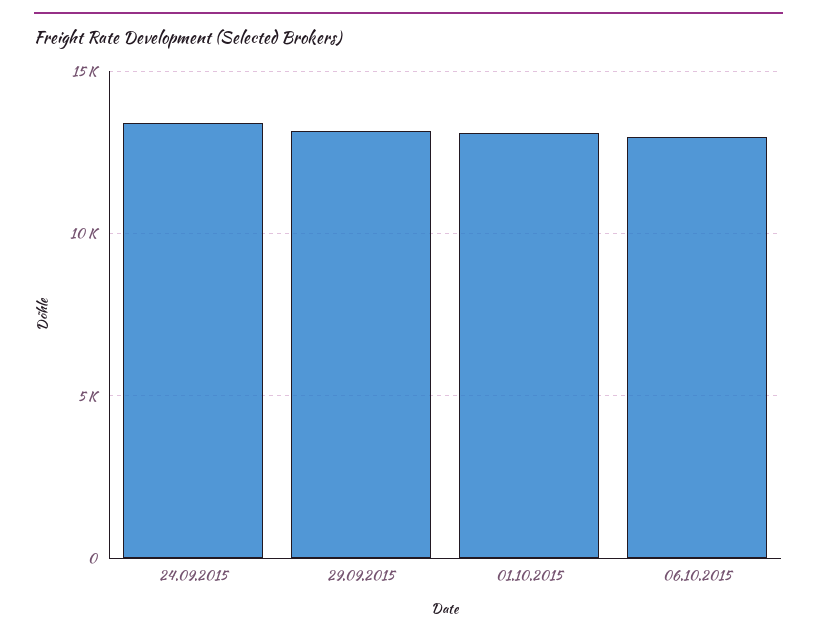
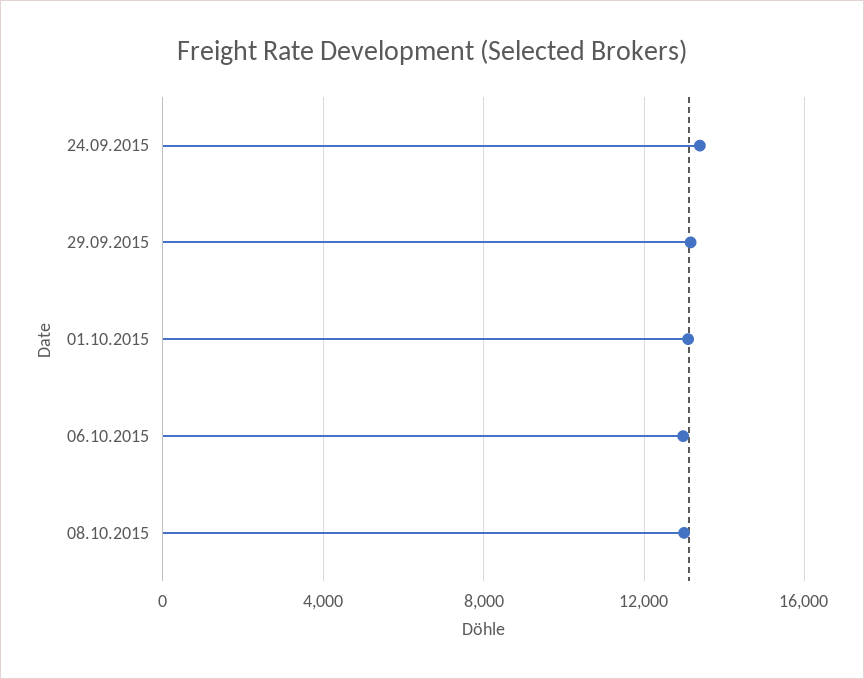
08.10.2015: none -> 13000

